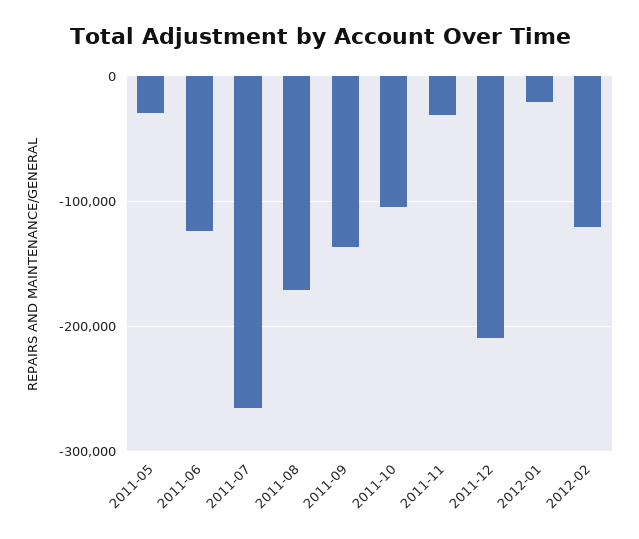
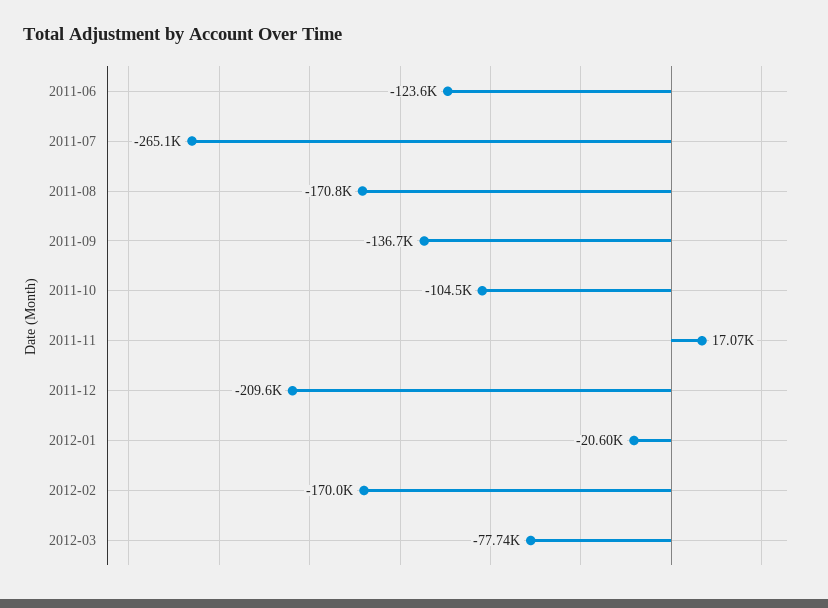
2011-05: -30000 -> none
2011-11: -30000 -> 17070
2012-02: -120000 -> -170000
2012-03: none -> -77740

